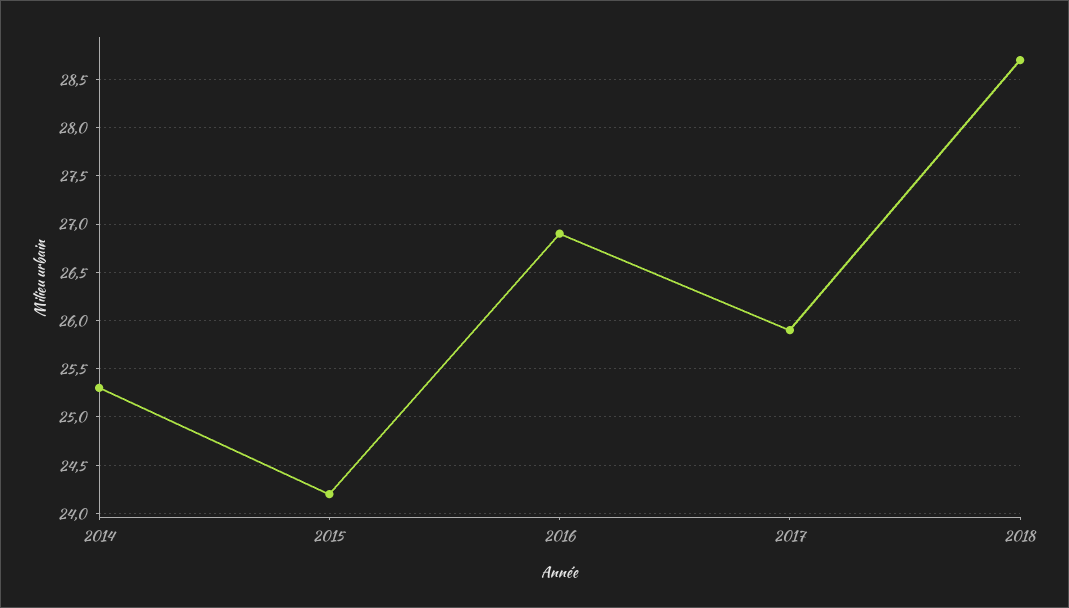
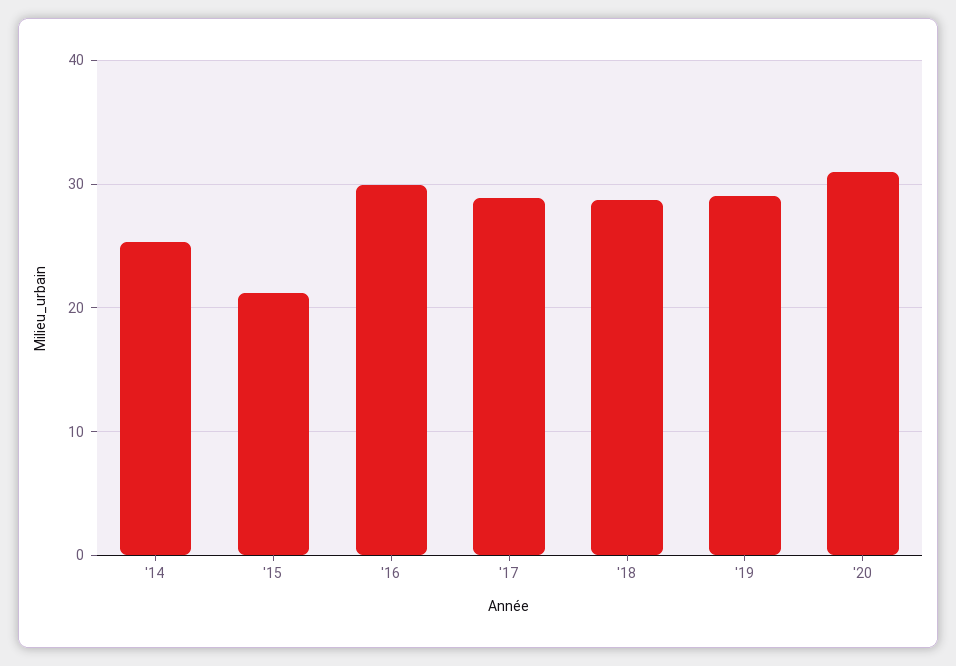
2015: 24.2 -> 21
2016: 26.9 -> 30
2017: 25.9 -> 29
'19: none -> 29
'20: none -> 31

